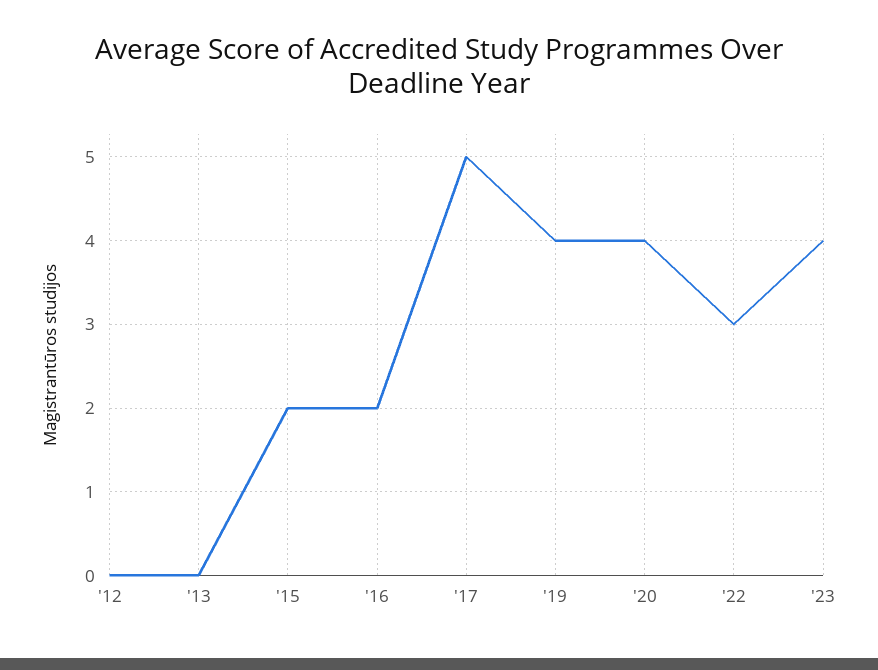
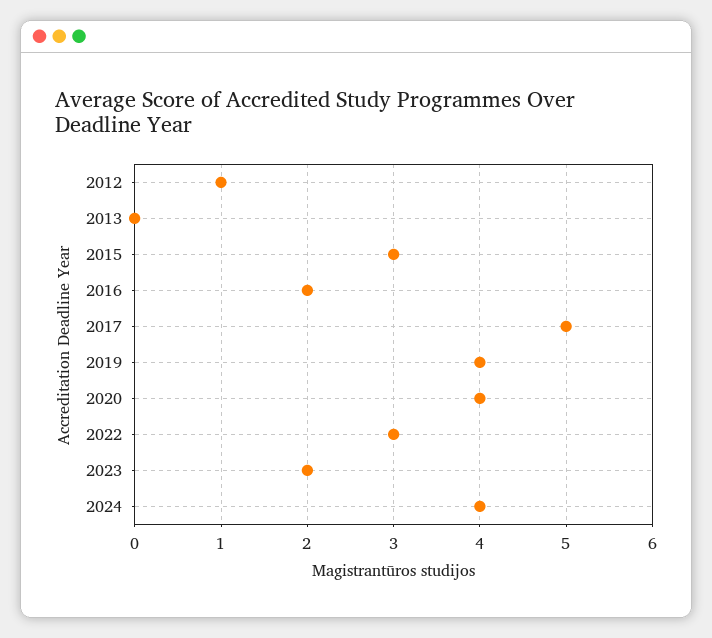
'12: 0 -> 1
'15: 2 -> 3
'23: 4 -> 2
2024: none -> 4

